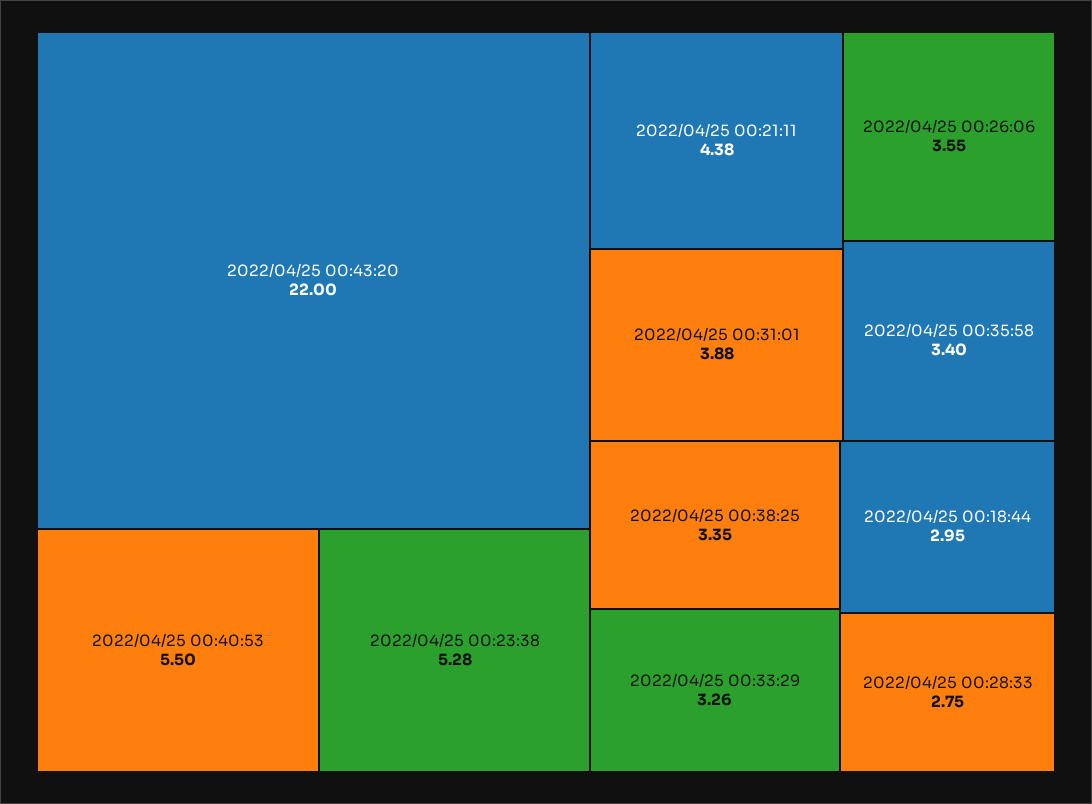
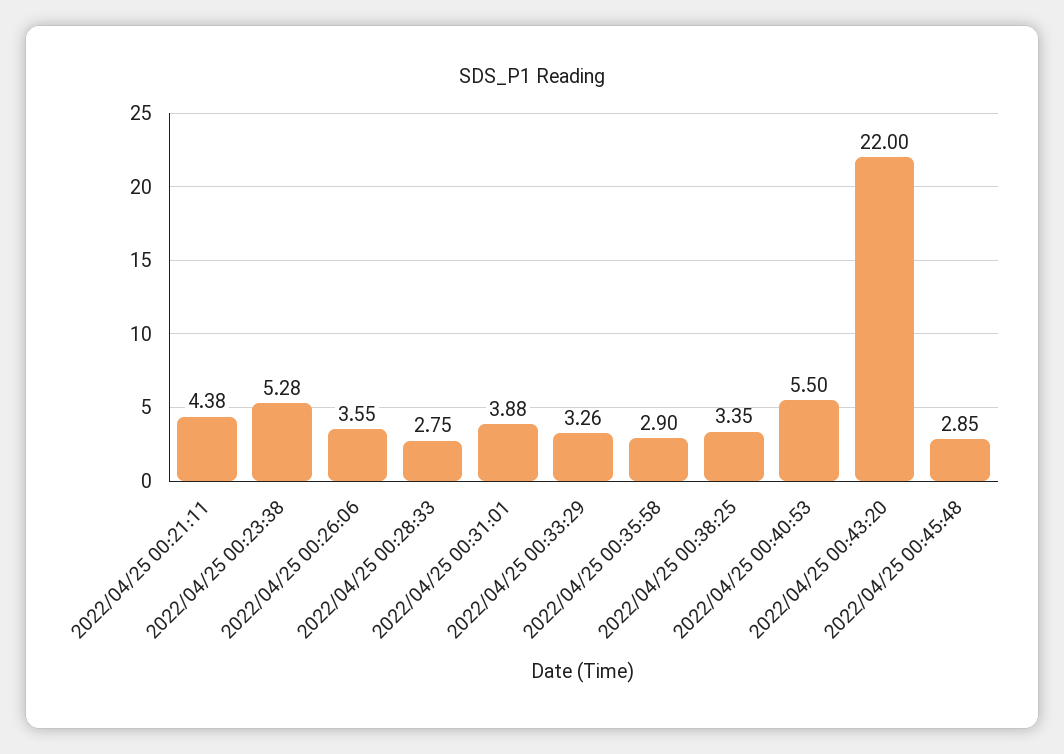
2022/04/25 00:35:58: 3.4 -> 2.9
2022/04/25 00:18:44: 2.95 -> none
2022/04/25 00:45:48: none -> 2.85

